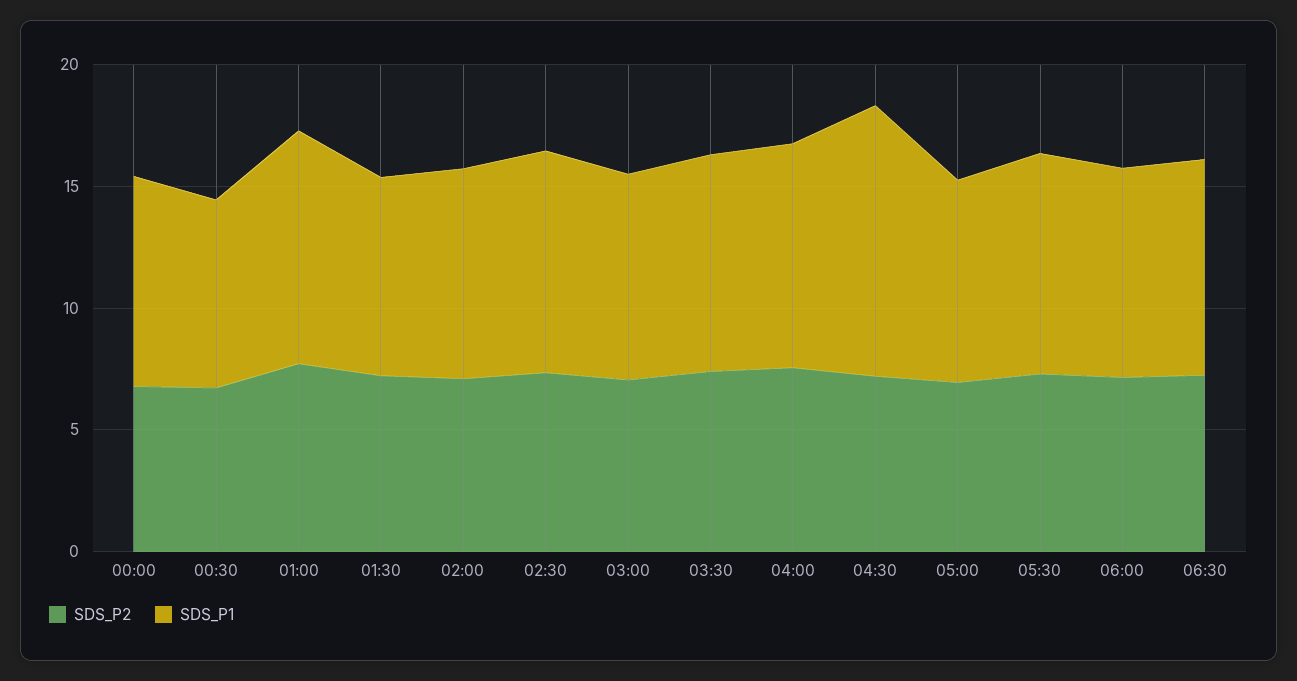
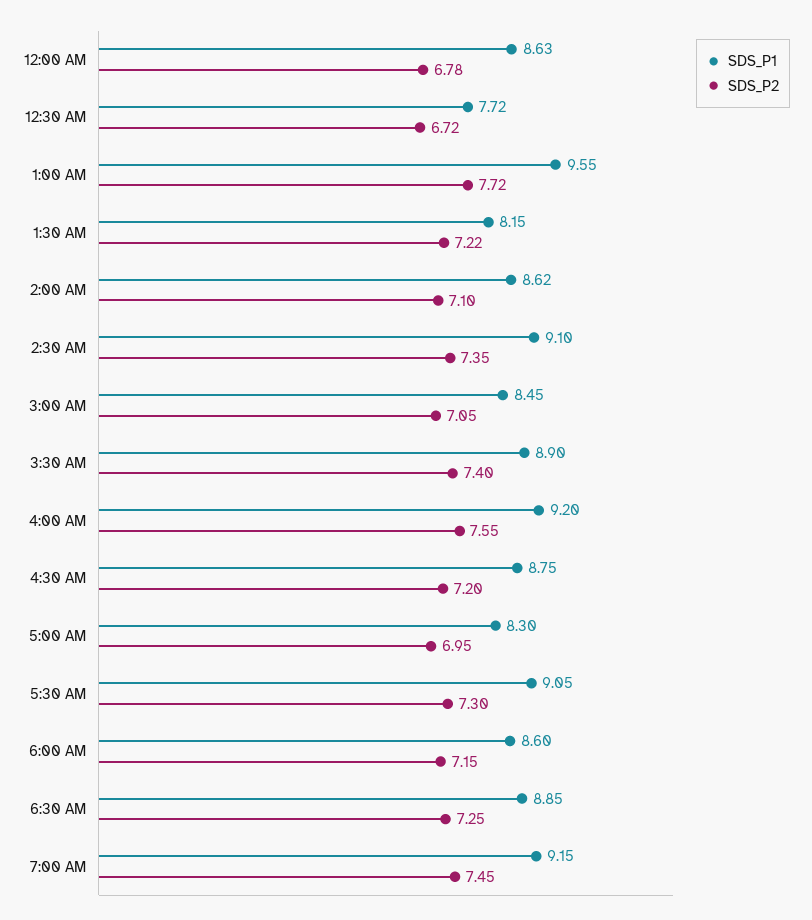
SDS_P1, 04:30: 11 -> 8.75
SDS_P1, 7:00 AM: none -> 9.15
SDS_P2, 7:00 AM: none -> 7.45

